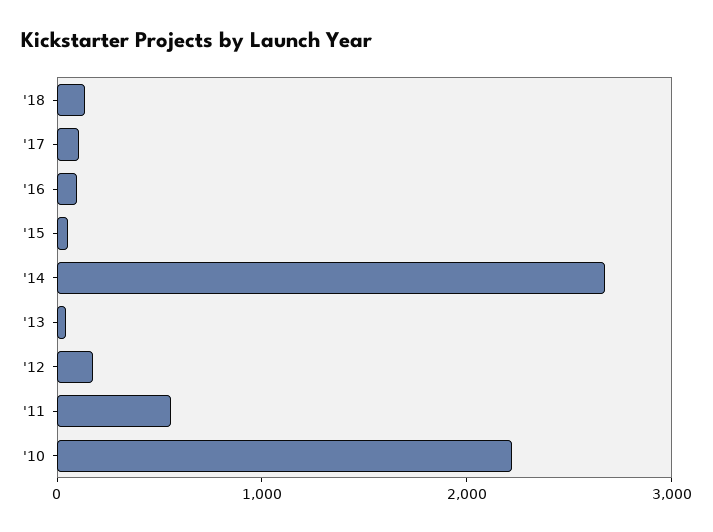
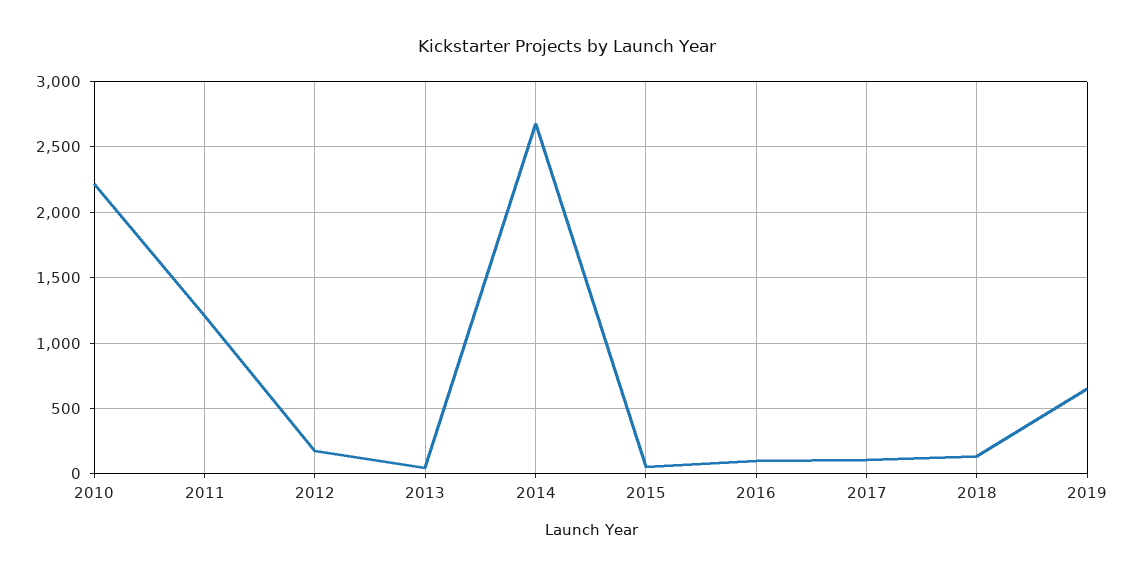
'11: 600 -> 1200
2019: none -> 650

